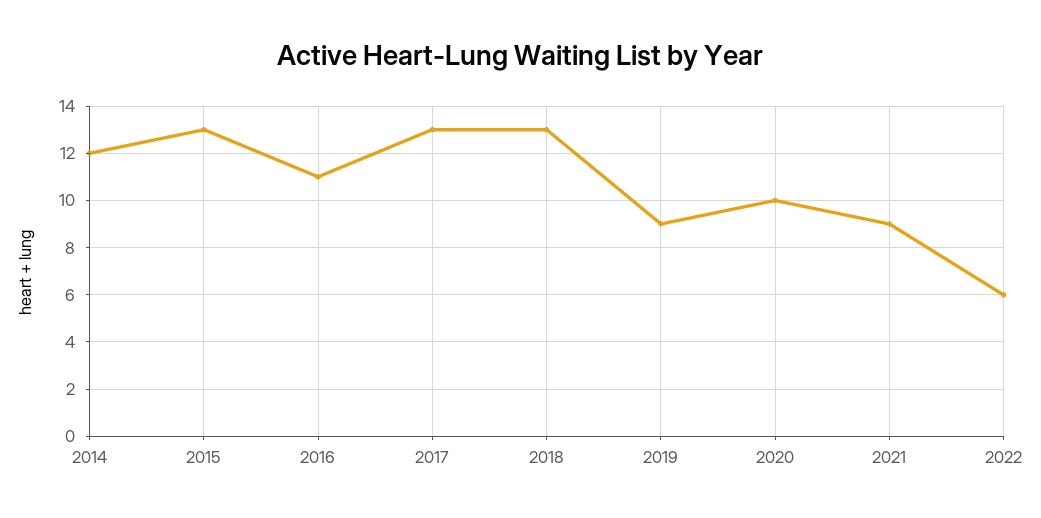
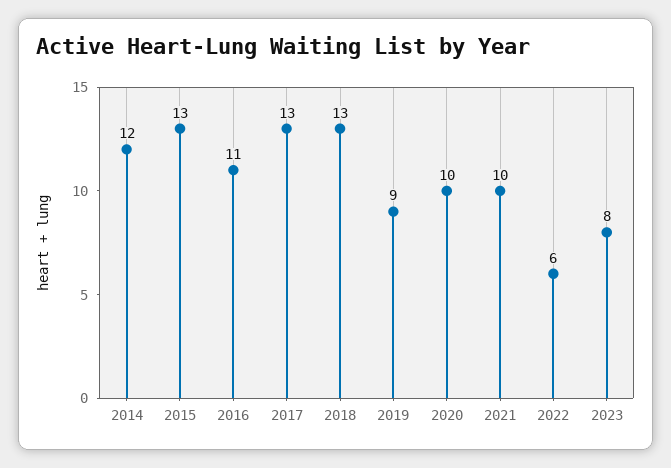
2021: 9 -> 10
2023: none -> 8

